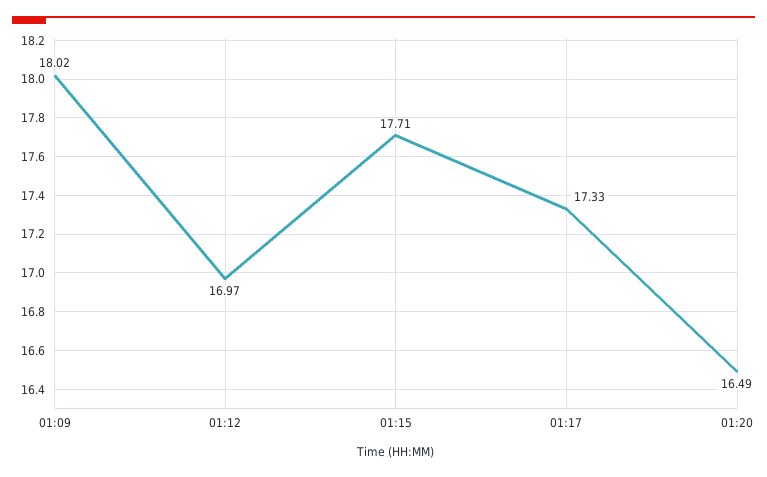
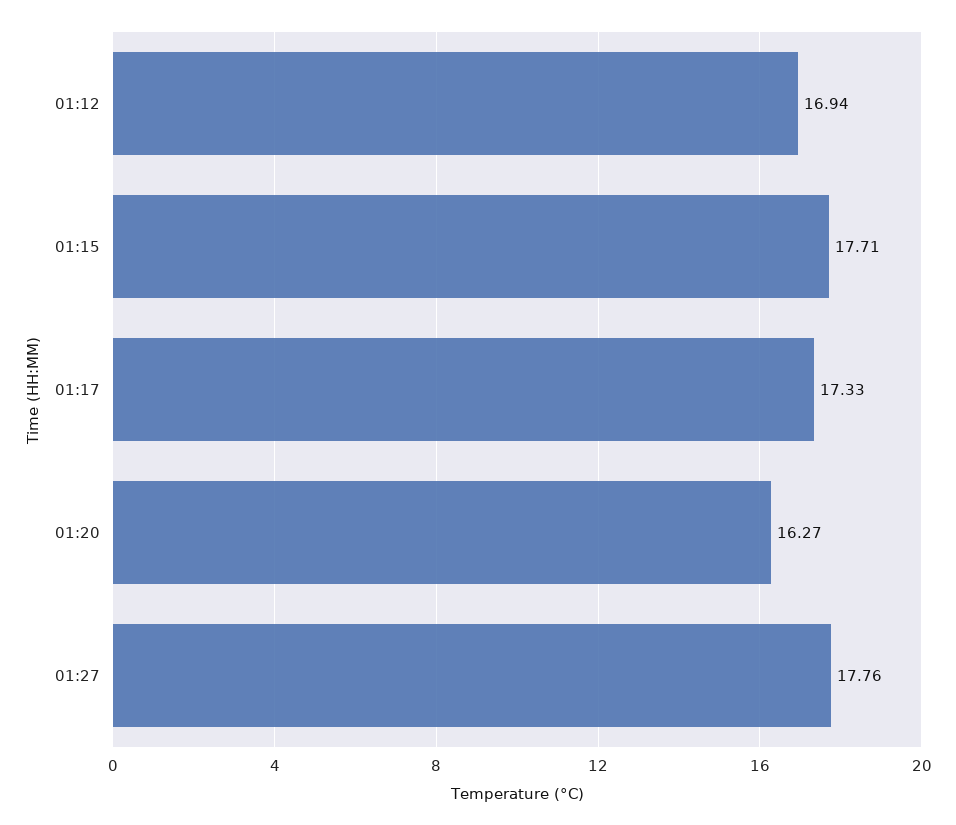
01:09: 18.02 -> none
01:12: 16.97 -> 16.94
01:20: 16.49 -> 16.27
01:27: none -> 17.76

